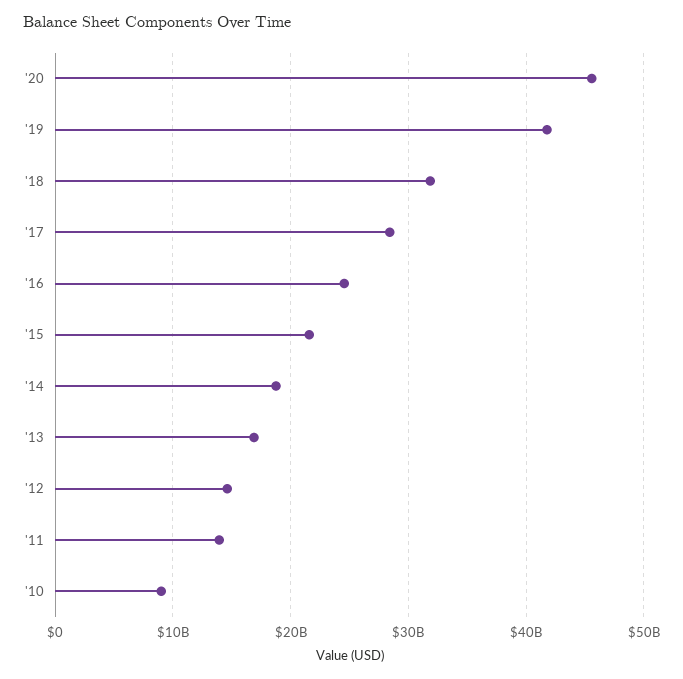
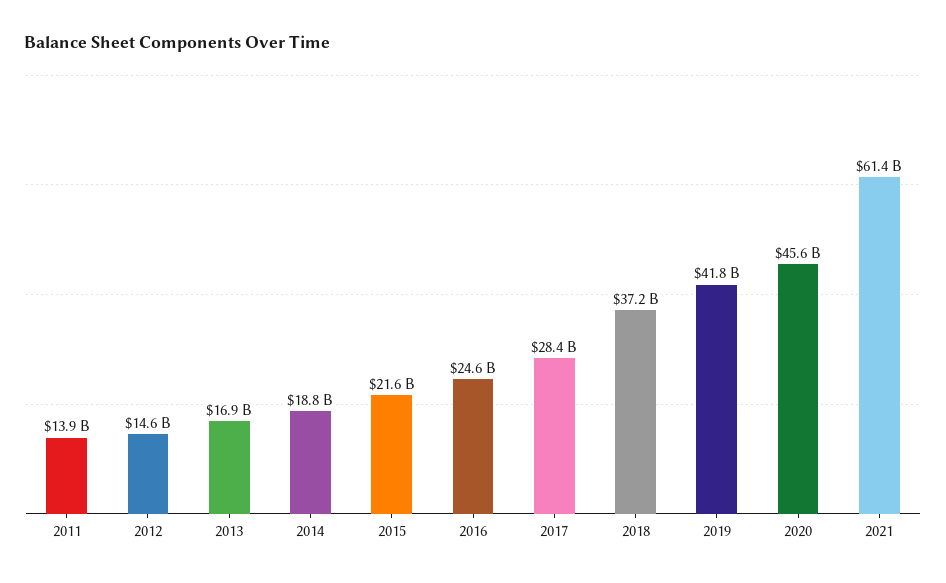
'18: 32000000000 -> 37200000000
'10: 9000000000 -> none
2021: none -> 61400000000

